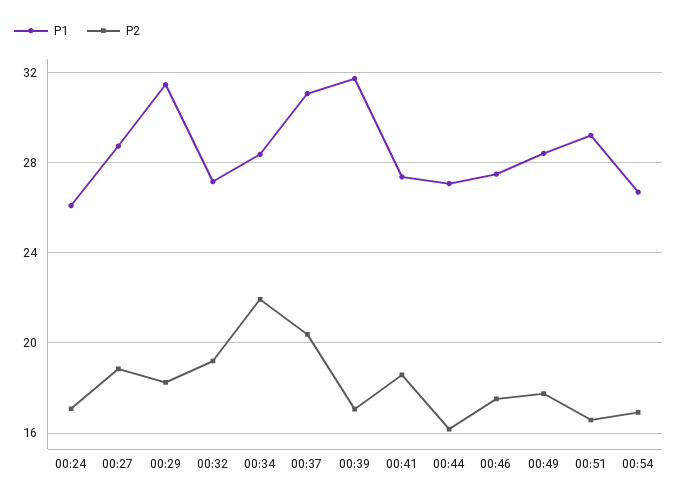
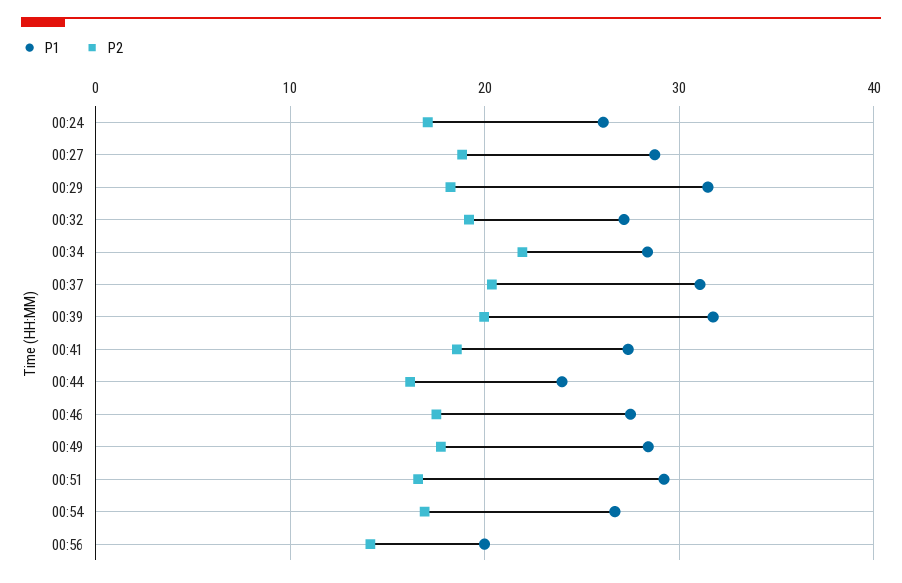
P2, 00:39: 17 -> 20
P1, 00:44: 27 -> 24
P1, 00:56: none -> 20
P2, 00:56: none -> 14

